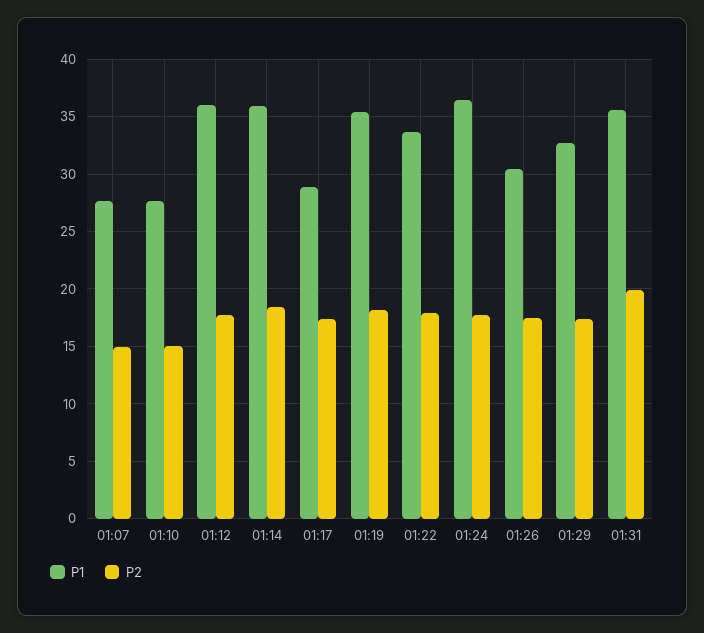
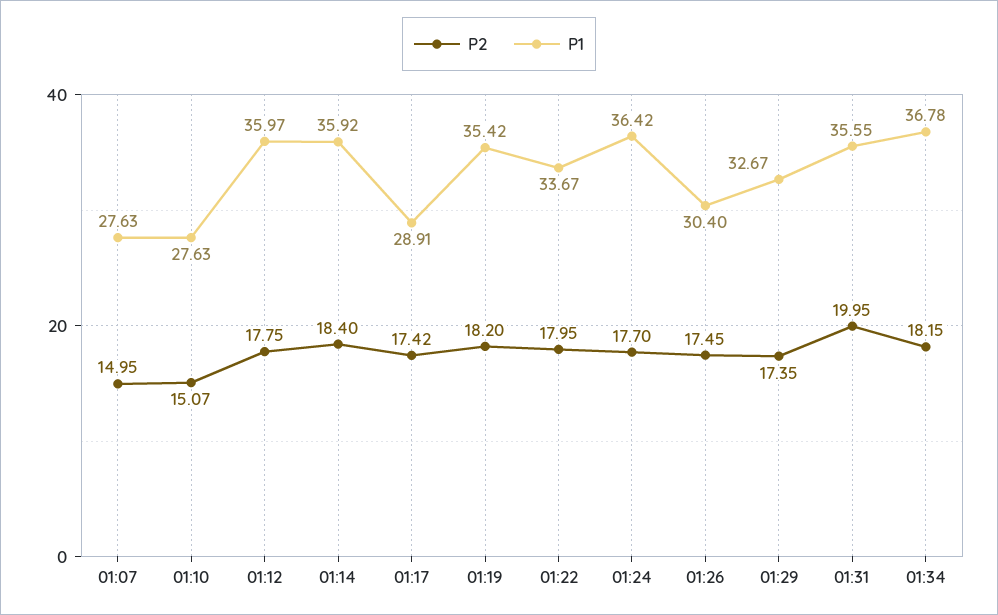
P2, 01:34: none -> 18.15
P1, 01:34: none -> 36.78

